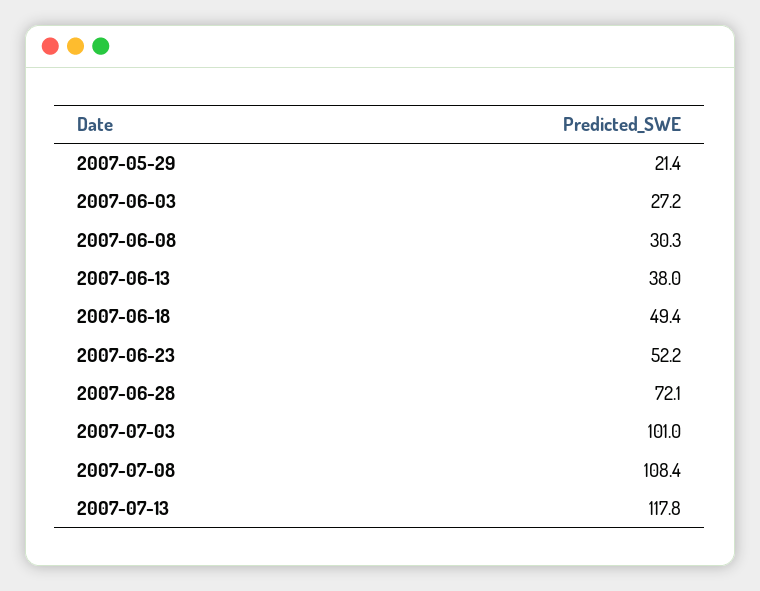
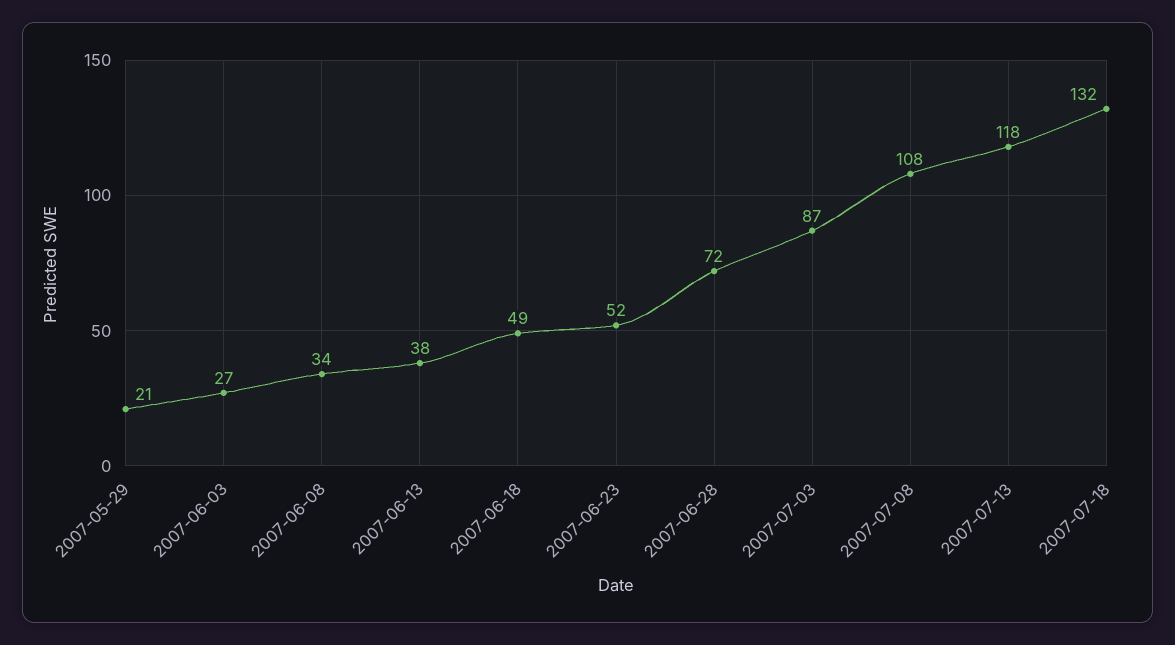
2007-06-08: 30.3 -> 34
2007-07-03: 101 -> 87
2007-07-18: none -> 132

